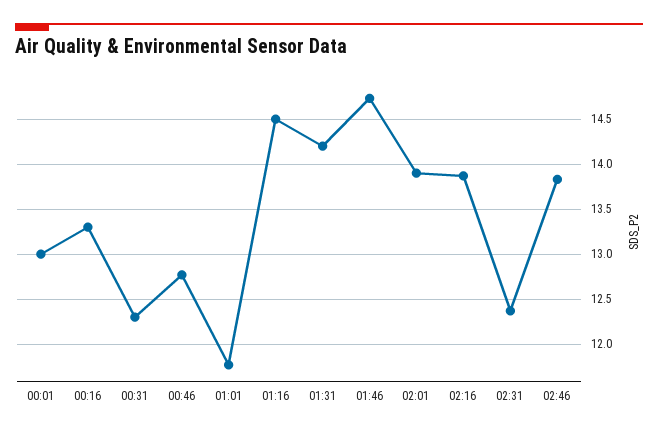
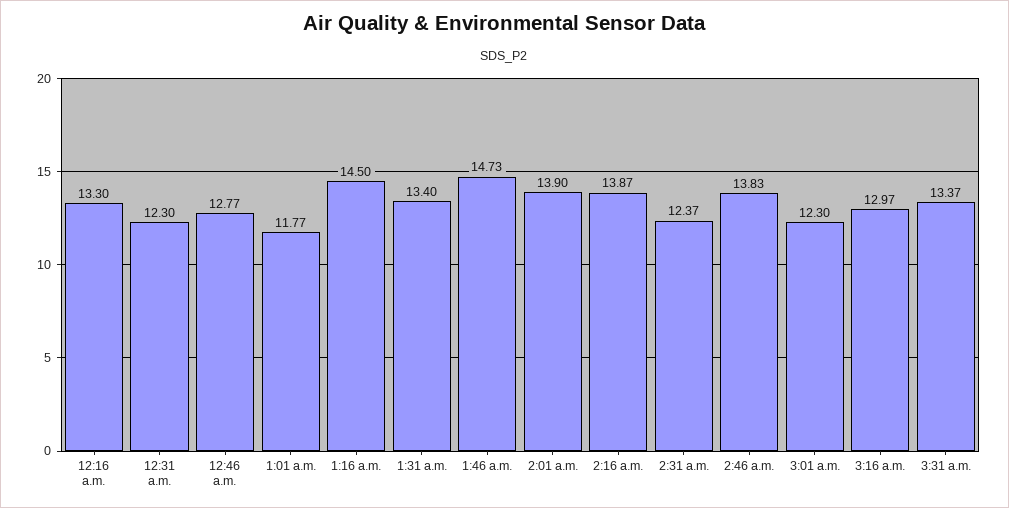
00:01: 13 -> none
01:31: 14.2 -> 13.4
3:01 a.m.: none -> 12.3
3:16 a.m.: none -> 12.97
3:31 a.m.: none -> 13.37

